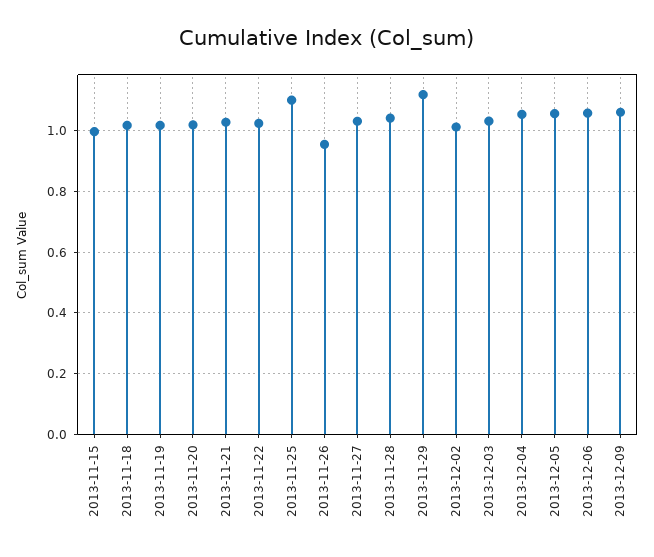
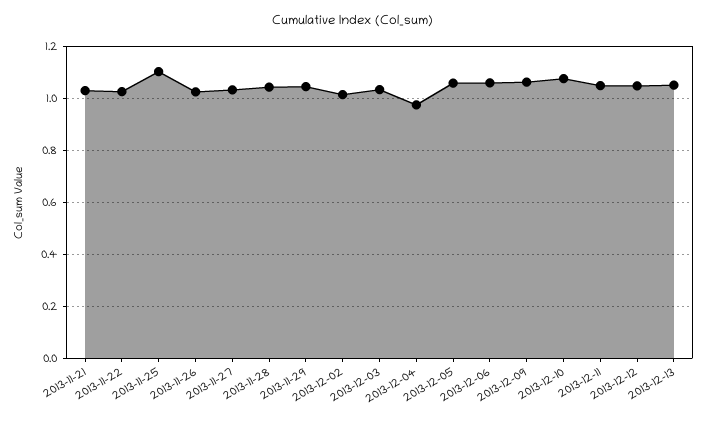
2013-11-15: 1 -> none
2013-11-18: 1.02 -> none
2013-11-19: 1.02 -> none
2013-11-20: 1.02 -> none
2013-11-26: 0.96 -> 1.025
2013-11-29: 1.12 -> 1.05
2013-12-04: 1.06 -> 0.975
2013-12-10: none -> 1.075
2013-12-11: none -> 1.05
2013-12-12: none -> 1.05
2013-12-13: none -> 1.05

